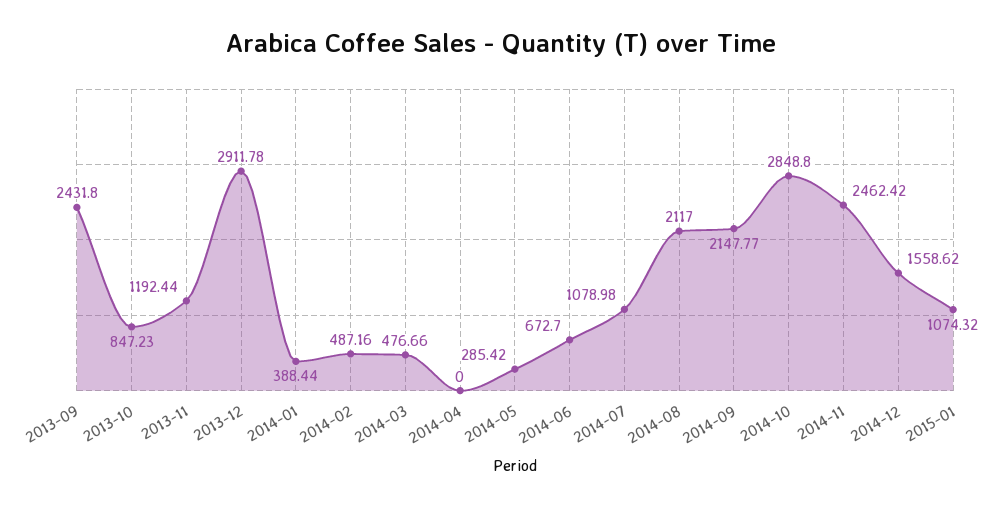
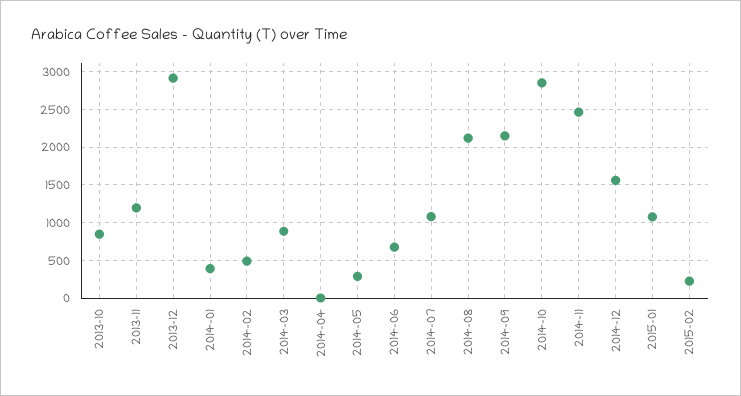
2013-09: 2431.8 -> none
2014-03: 476.66 -> 900
2015-02: none -> 200

